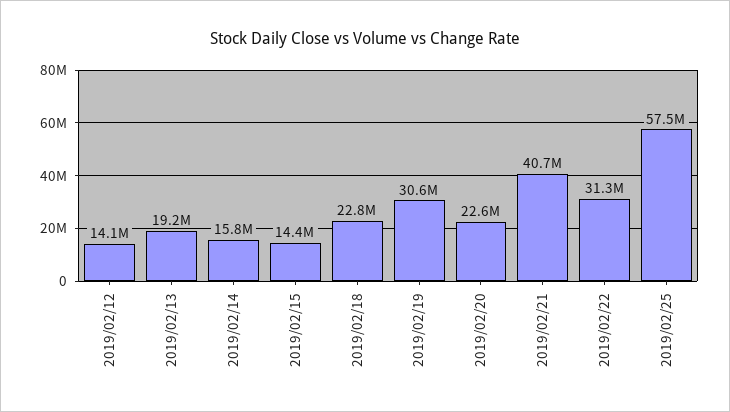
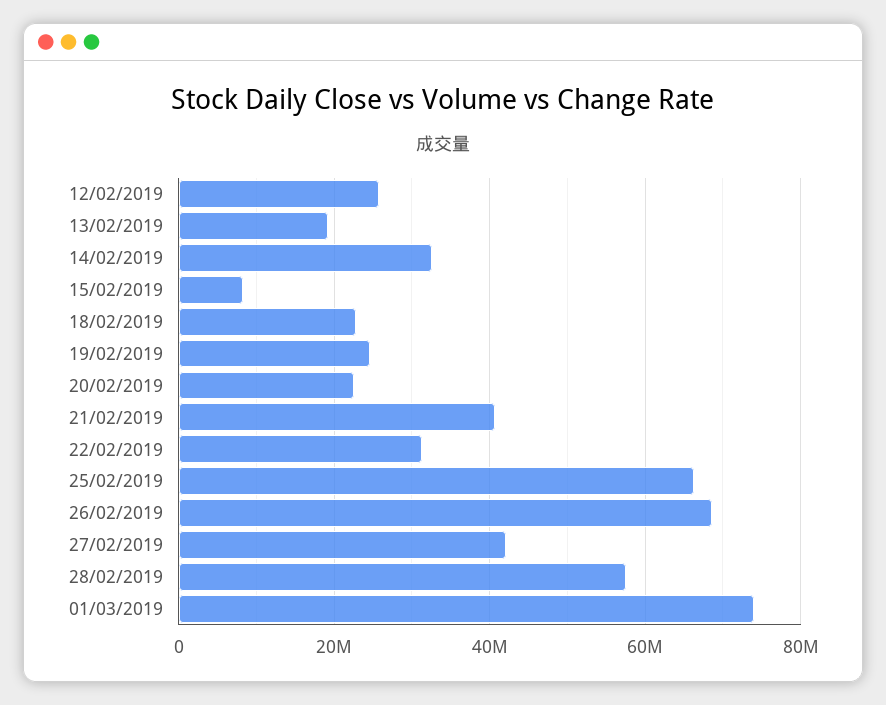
2019/02/12: 14100000 -> 26000000
2019/02/14: 15800000 -> 32000000
2019/02/15: 14400000 -> 8000000
2019/02/19: 30600000 -> 24000000
2019/02/25: 57500000 -> 66000000
26/02/2019: none -> 68000000
27/02/2019: none -> 42000000
28/02/2019: none -> 58000000
01/03/2019: none -> 74000000

